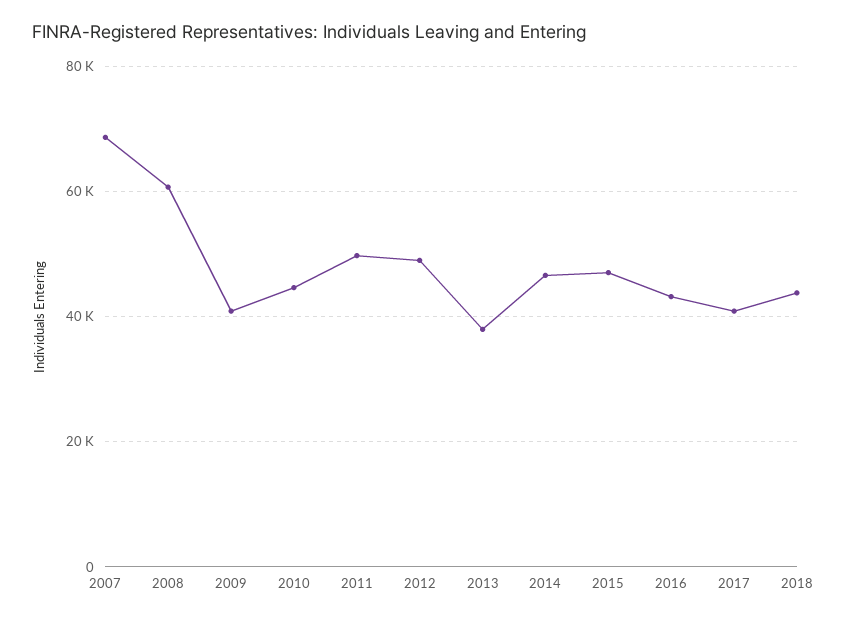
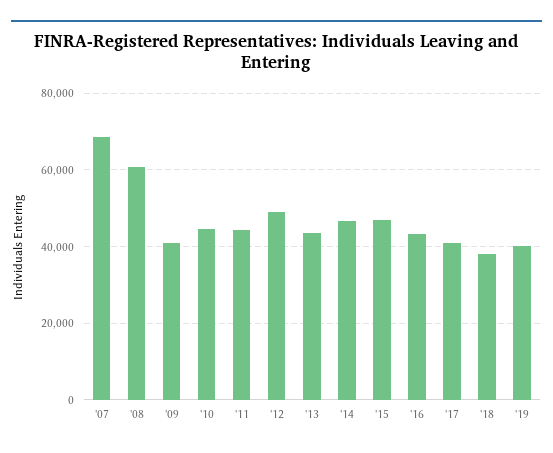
2011: 50000 -> 44000
2013: 38000 -> 44000
2018: 44000 -> 38000
'19: none -> 40000

